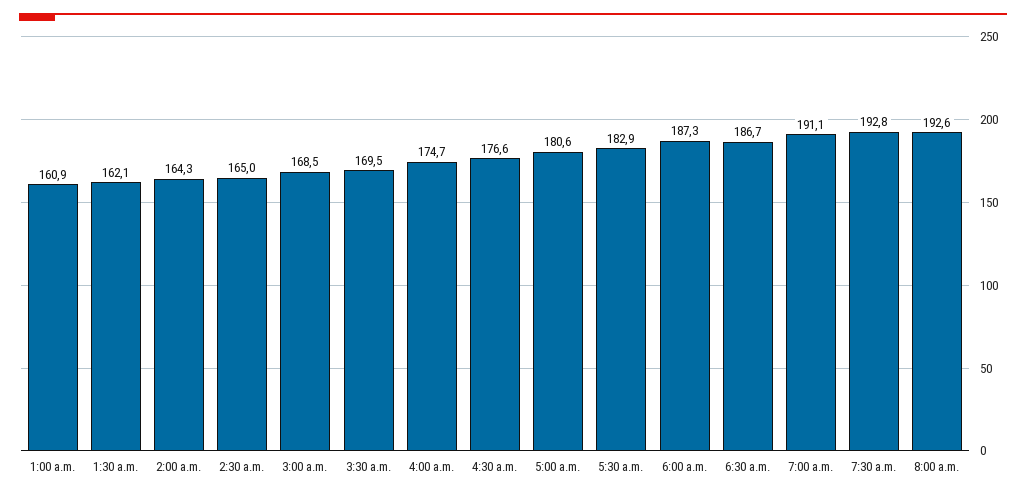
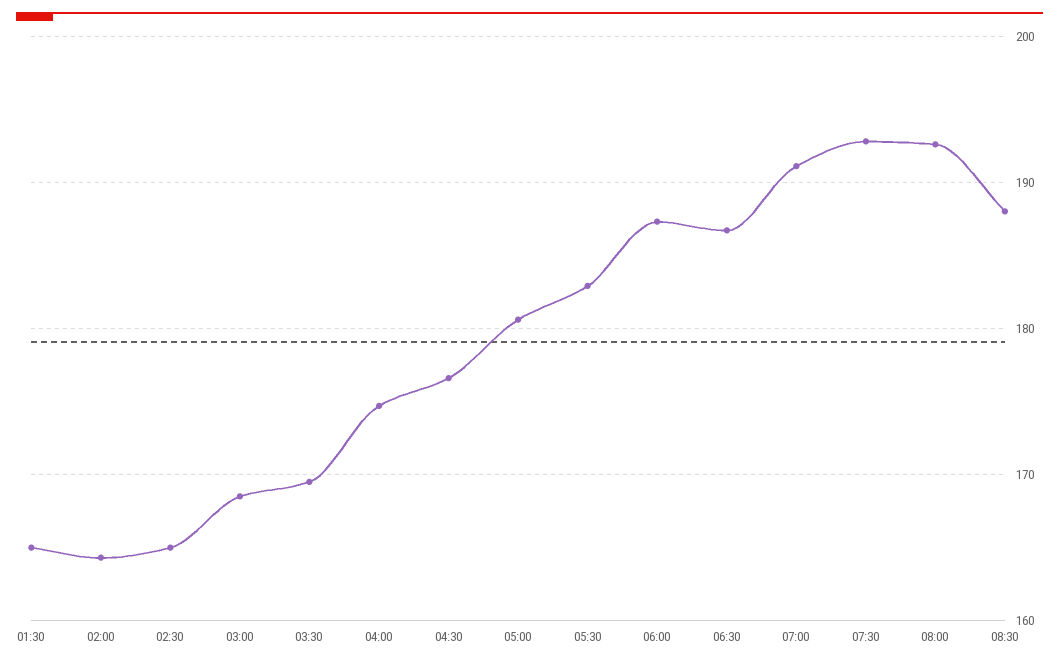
1:00 a.m.: 160.9 -> none
1:30 a.m.: 162.1 -> 165
08:30: none -> 188

